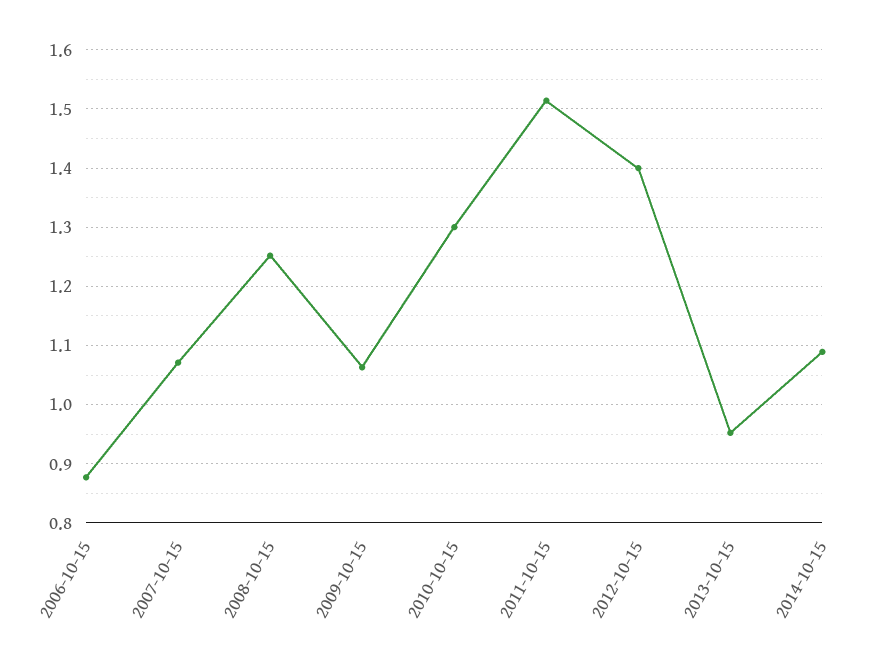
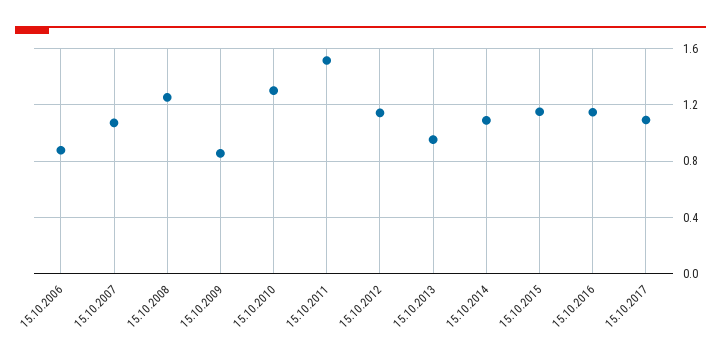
2009-10-15: 1.06 -> 0.85
2012-10-15: 1.4 -> 1.15
15.10.2015: none -> 1.15
15.10.2016: none -> 1.15
15.10.2017: none -> 1.1

